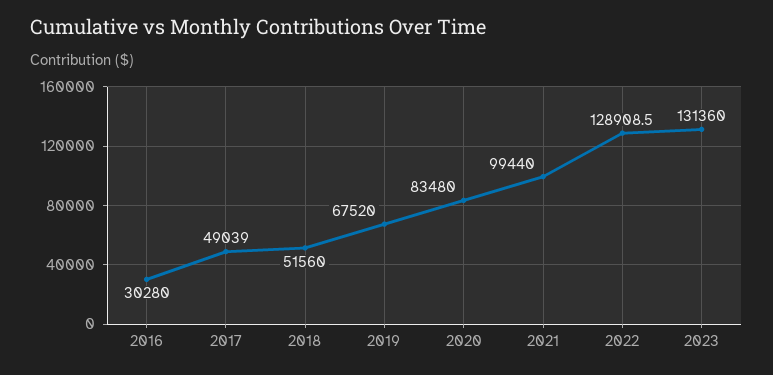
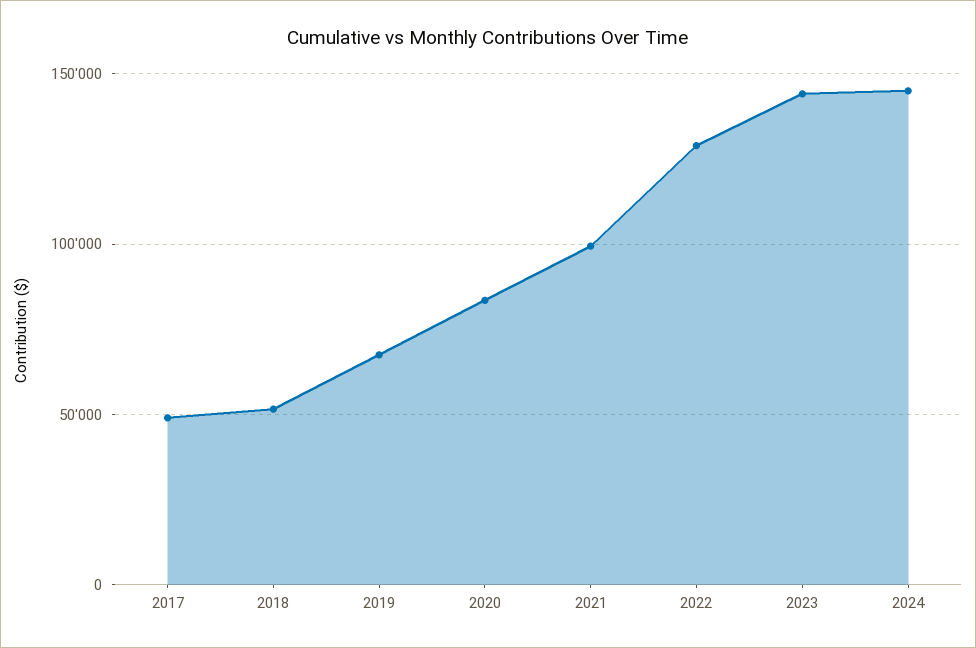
2016: 30280 -> none
2023: 131360 -> 145000
2024: none -> 145000

